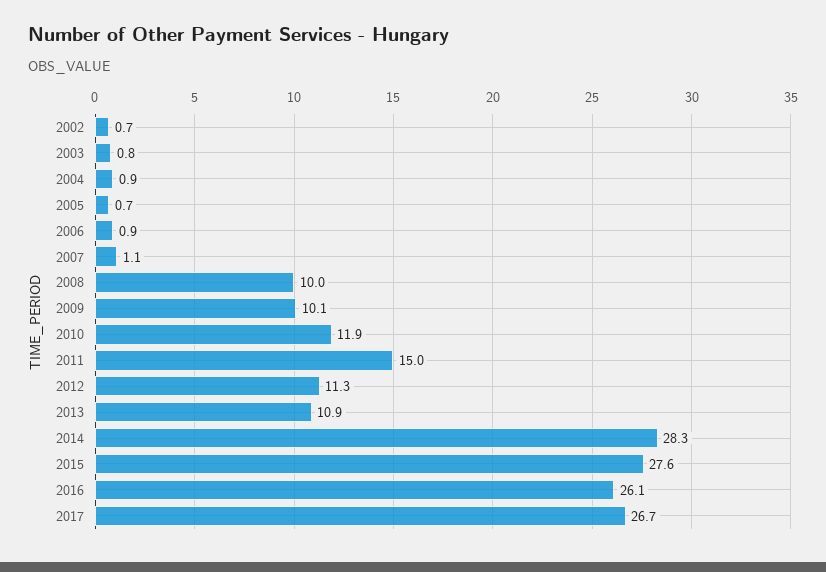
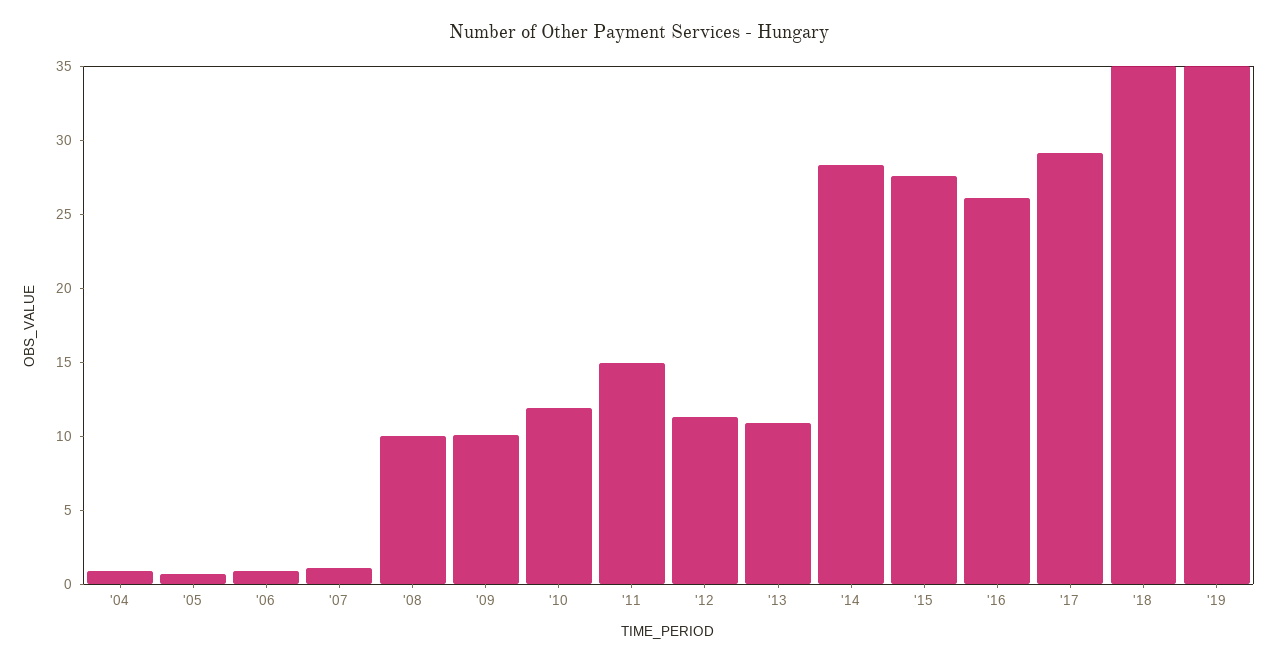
2002: 0.7 -> none
2003: 0.8 -> none
2017: 26.7 -> 29
'18: none -> 35
'19: none -> 35

